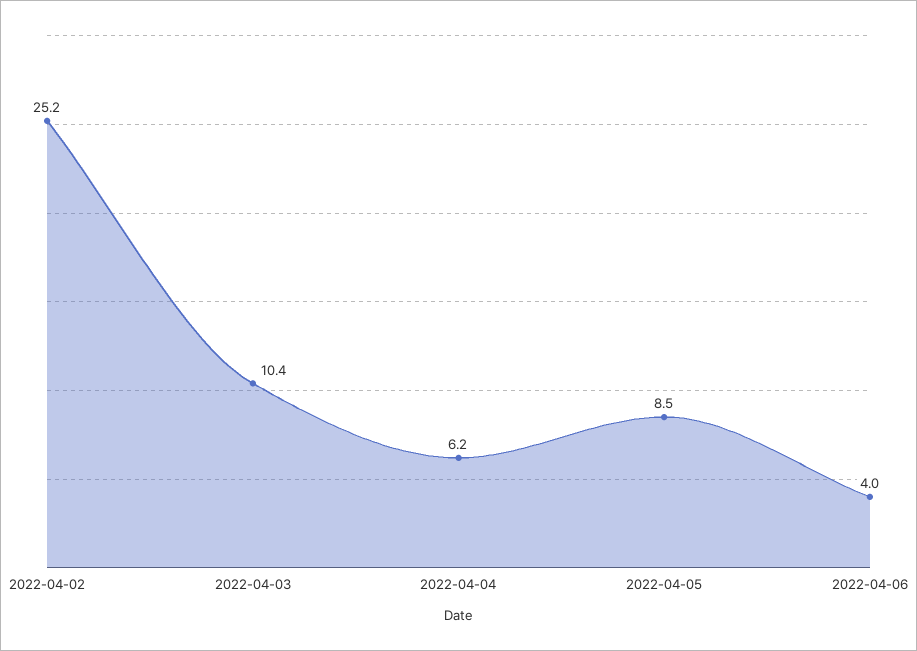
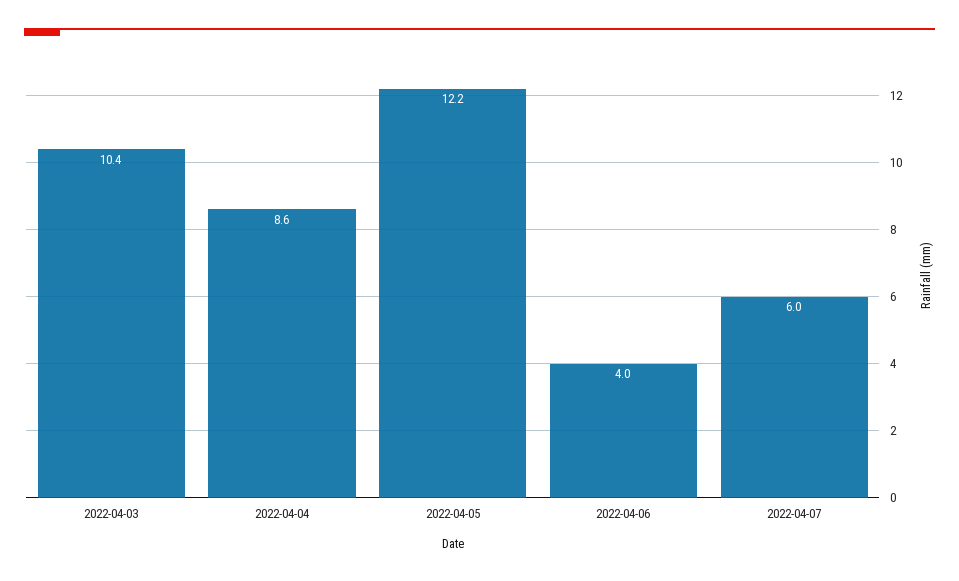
2022-04-02: 25.2 -> none
2022-04-04: 6.2 -> 8.6
2022-04-05: 8.5 -> 12.2
2022-04-07: none -> 6

